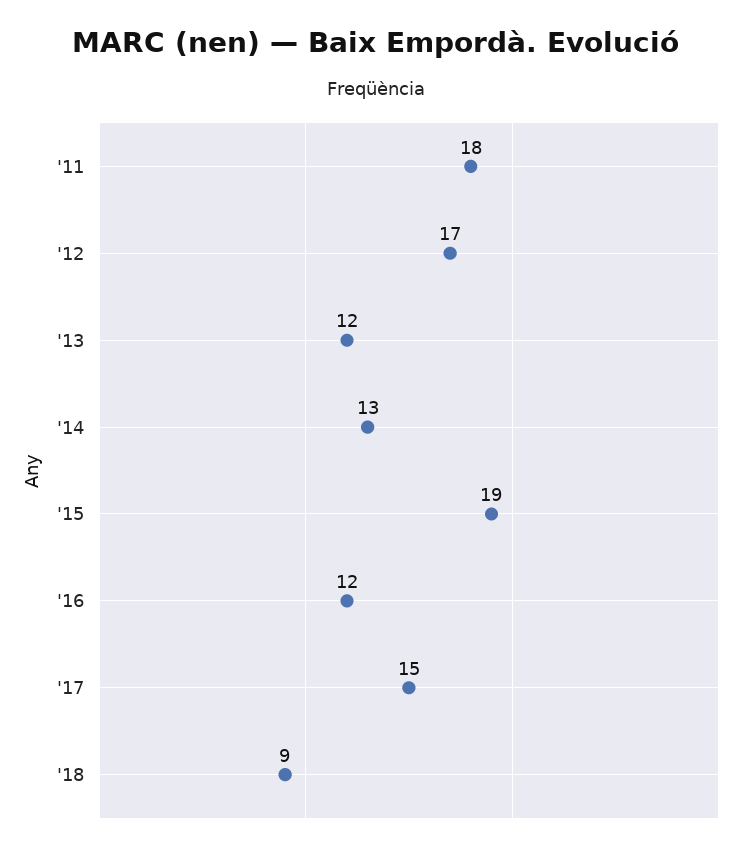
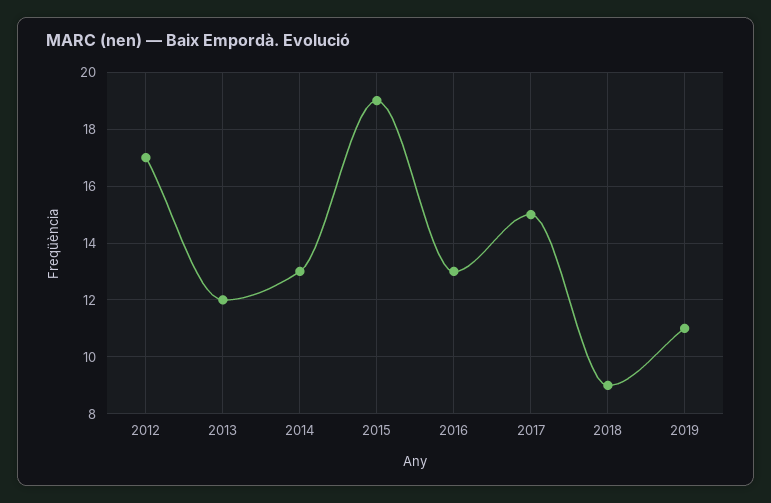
'11: 18 -> none
'16: 12 -> 13
2019: none -> 11

